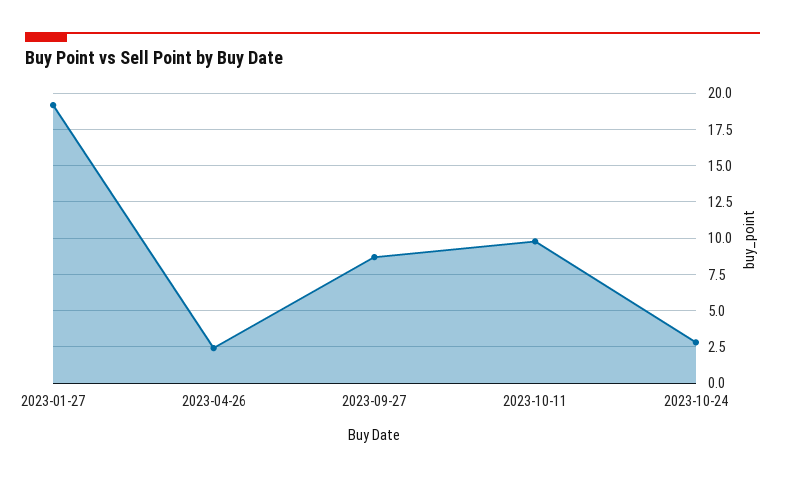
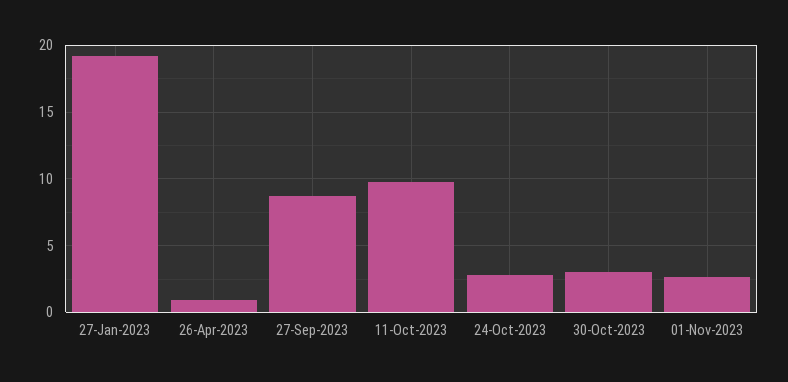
2023-04-26: 2.5 -> 1
30-Oct-2023: none -> 3
01-Nov-2023: none -> 2.5

